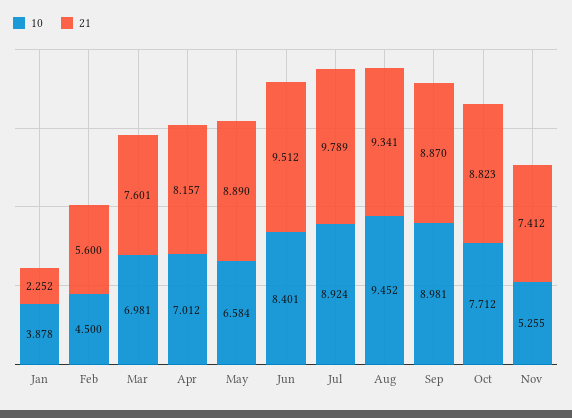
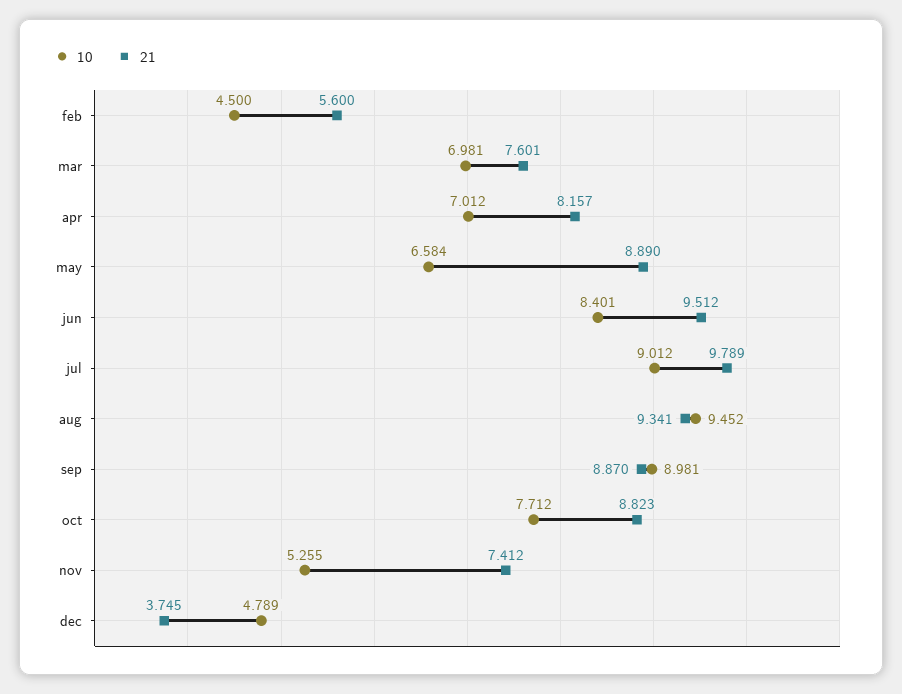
10, Jan: 3.878 -> none
21, Jan: 2.252 -> none
10, Jul: 8.924 -> 9.012
10, dec: none -> 4.789
21, dec: none -> 3.745

